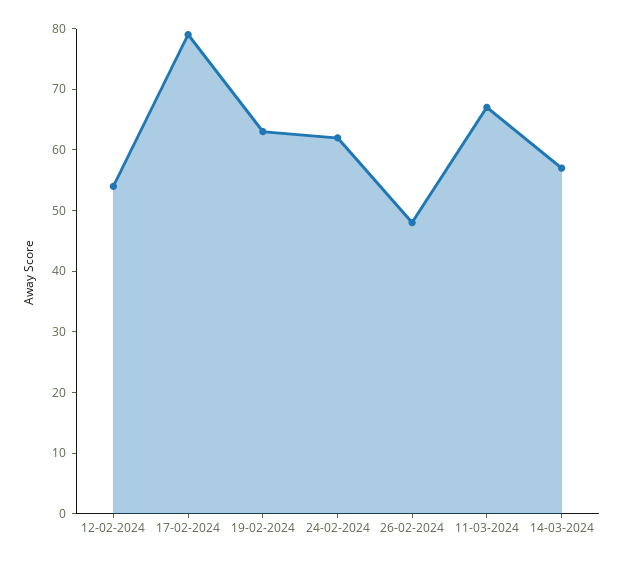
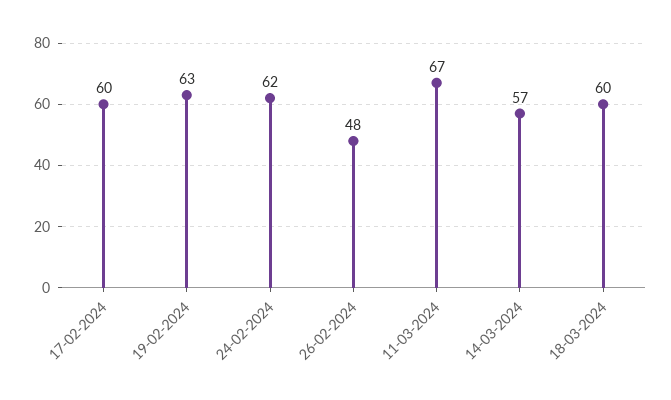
12-02-2024: 55 -> none
17-02-2024: 80 -> 60
18-03-2024: none -> 60

